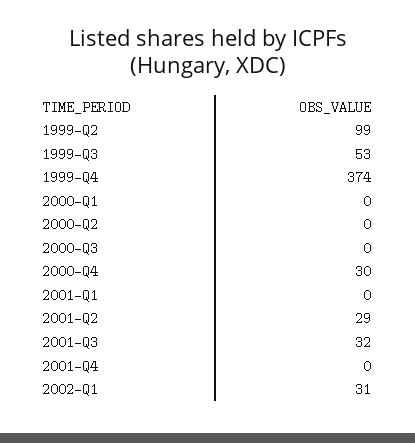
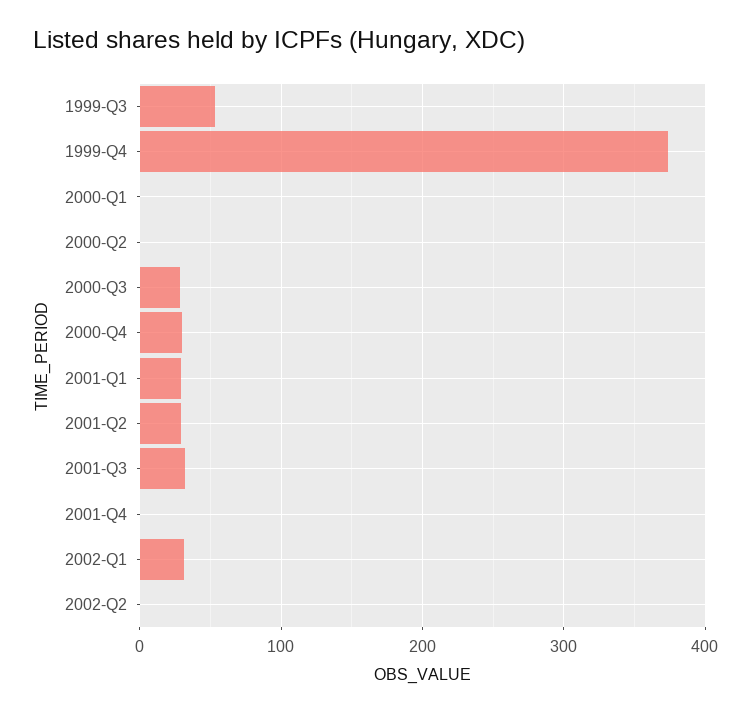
1999-Q2: 99 -> none
2000-Q3: 0 -> 30
2001-Q1: 0 -> 30
2002-Q2: none -> 0

